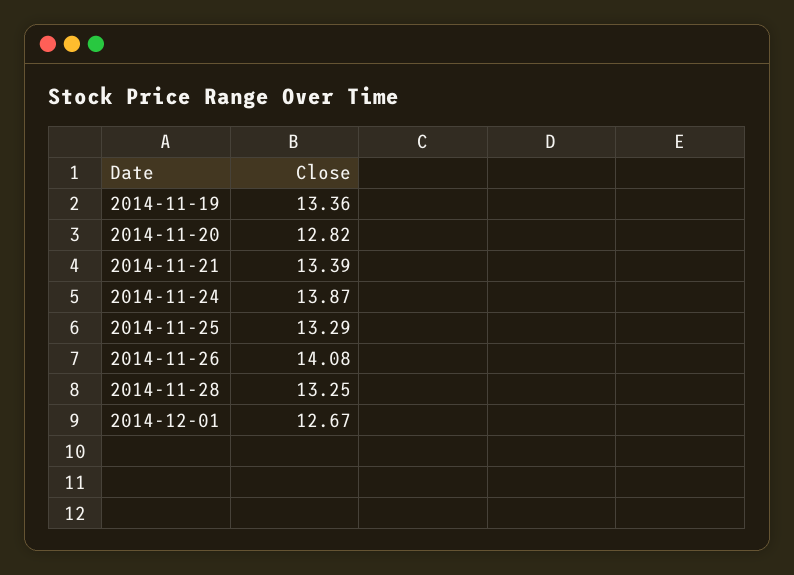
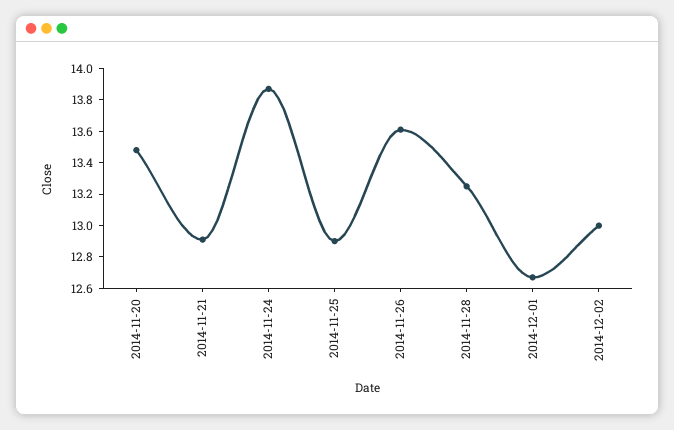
2014-11-19: 13.36 -> none
2014-11-20: 12.82 -> 13.5
2014-11-21: 13.39 -> 12.9
2014-11-25: 13.29 -> 12.9
2014-11-26: 14.08 -> 13.6
2014-12-02: none -> 13

